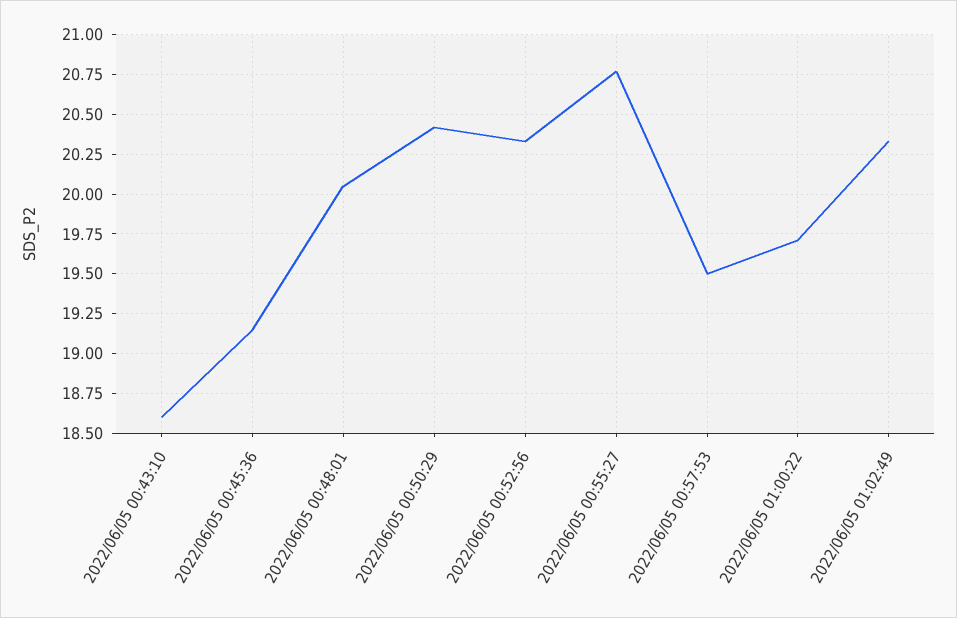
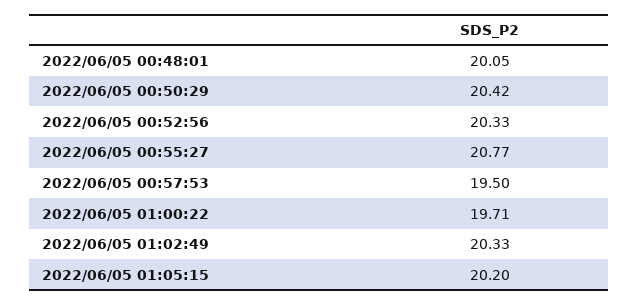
2022/06/05 00:43:10: 18.6 -> none
2022/06/05 00:45:36: 19.15 -> none
2022/06/05 01:05:15: none -> 20.2

